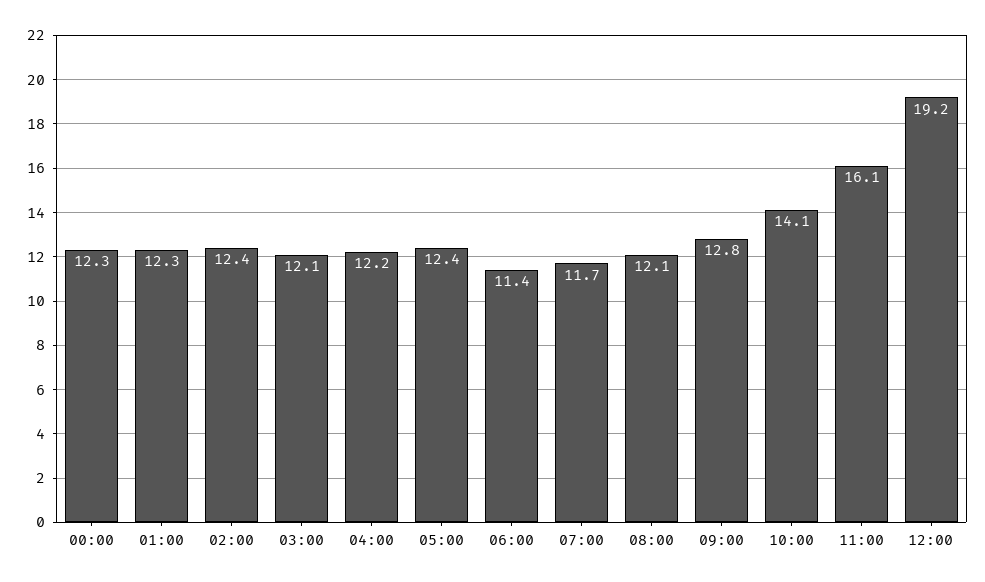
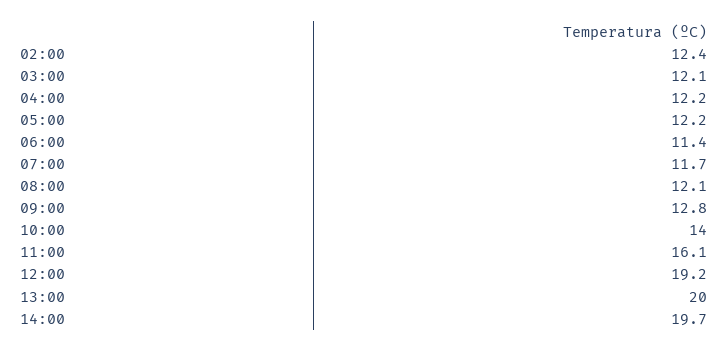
00:00: 12.3 -> none
01:00: 12.3 -> none
05:00: 12.4 -> 12.2
10:00: 14.1 -> 14
13:00: none -> 20
14:00: none -> 19.7

